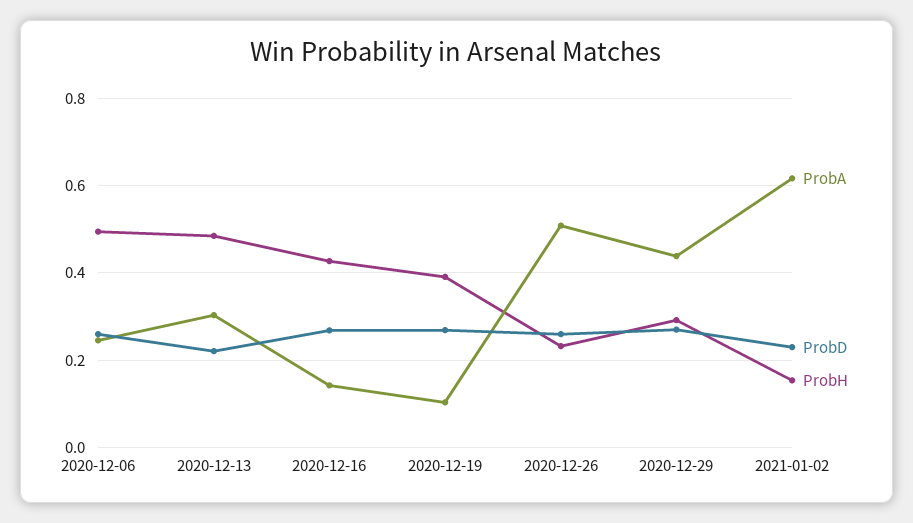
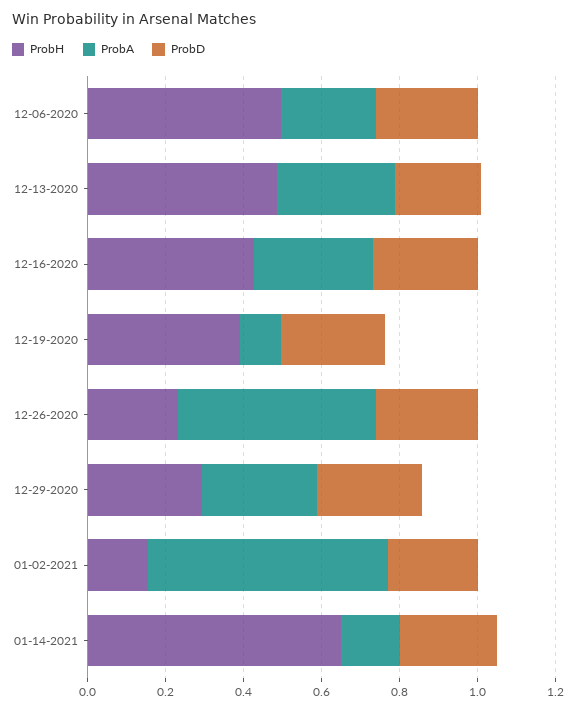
ProbA, 2020-12-16: 0.14 -> 0.3
ProbA, 2020-12-29: 0.44 -> 0.3
ProbH, 01-14-2021: none -> 0.65
ProbA, 01-14-2021: none -> 0.15
ProbD, 01-14-2021: none -> 0.25

